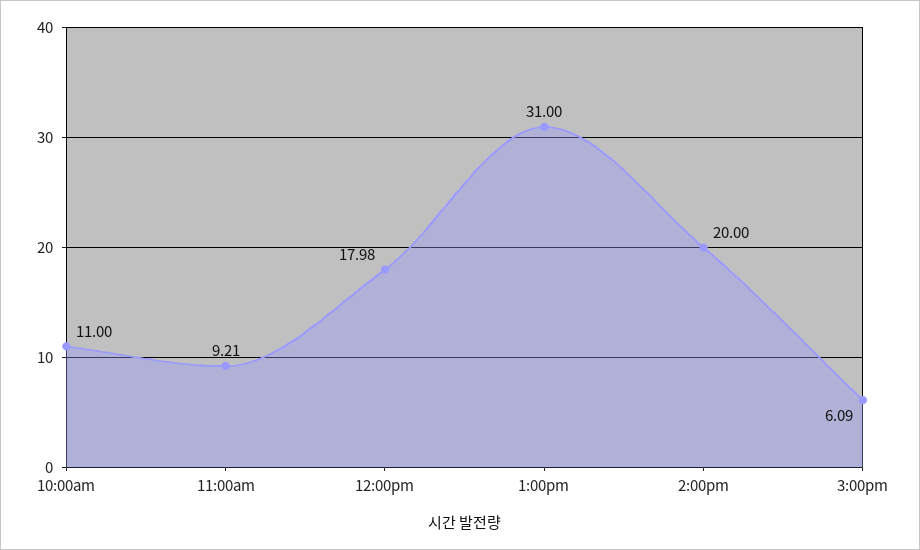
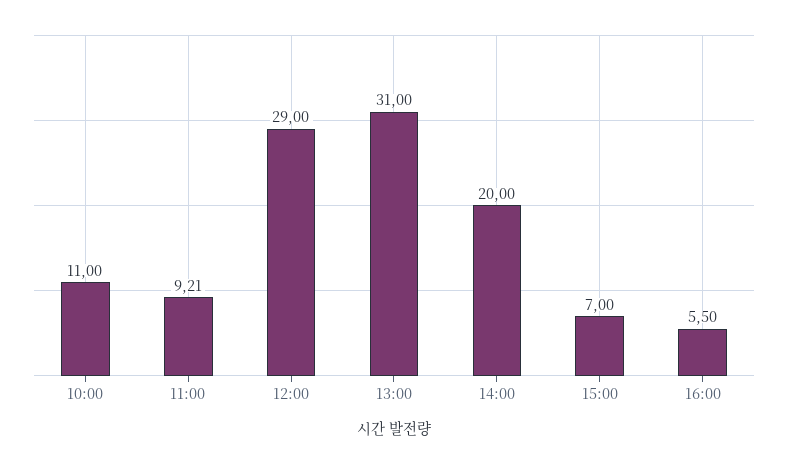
12:00pm: 17.98 -> 29
3:00pm: 6.09 -> 7
16:00: none -> 5.5

